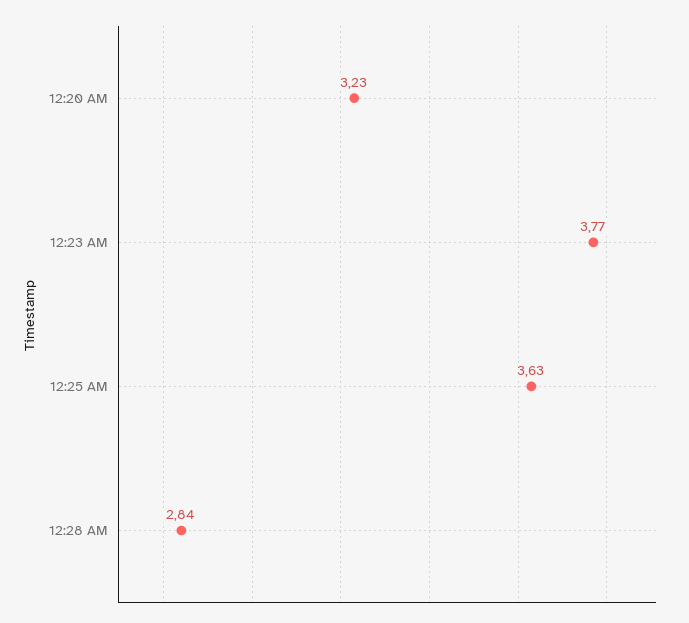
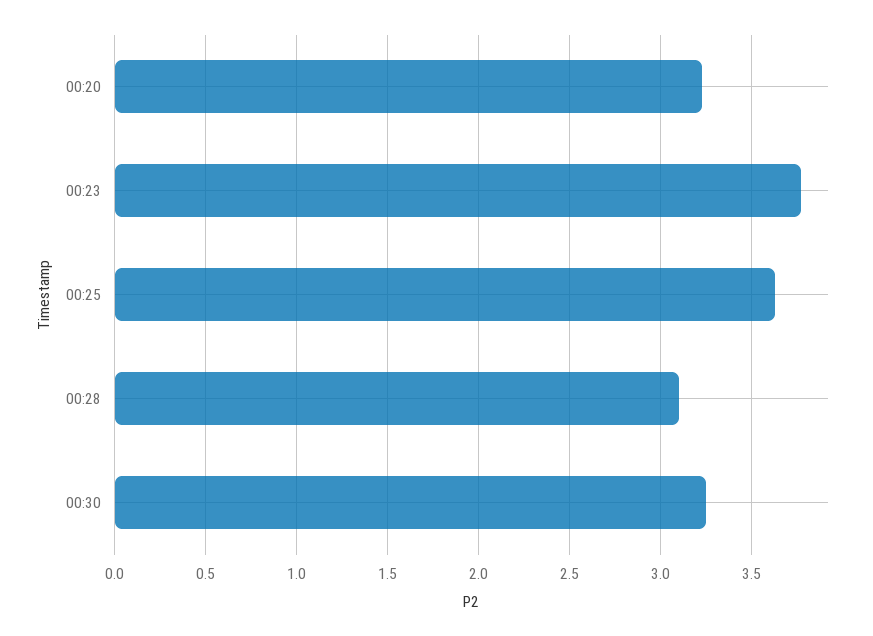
12:28 AM: 2.84 -> 3.1
00:30: none -> 3.25

